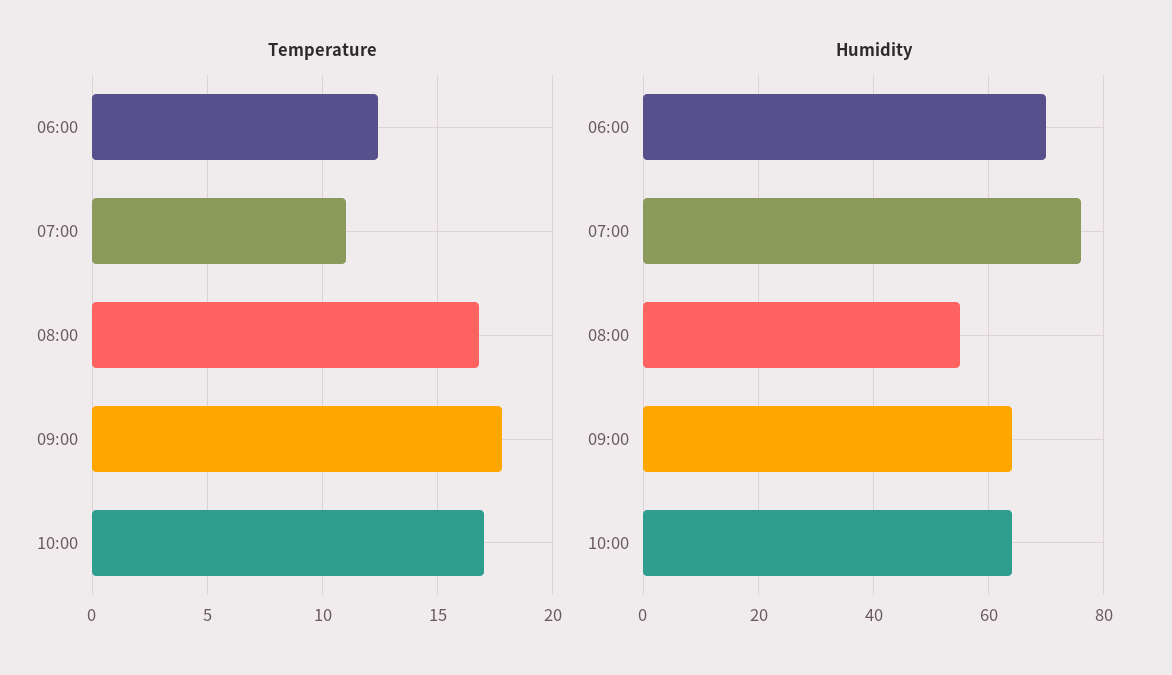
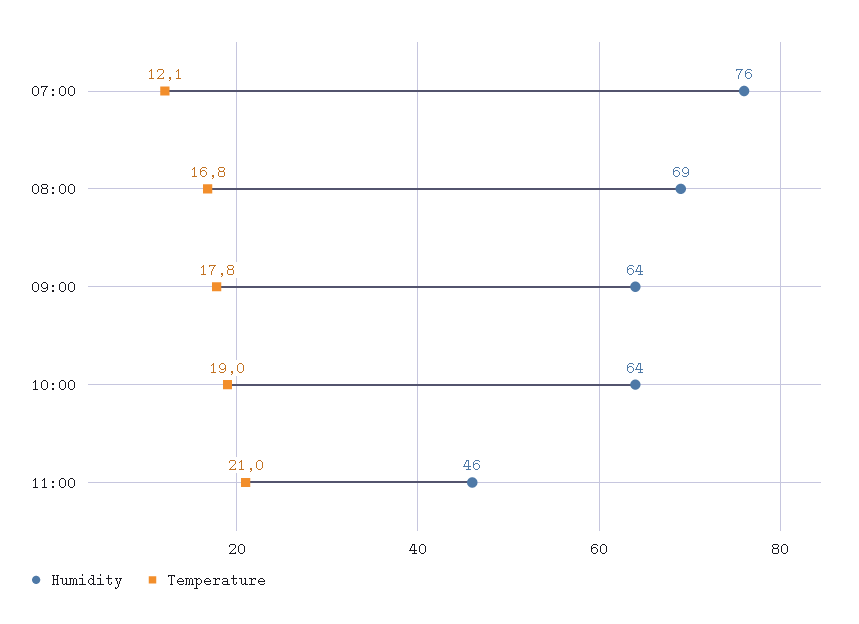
Temperature, 06:00: 12.5 -> none
Temperature, 07:00: 11 -> 12.1
Temperature, 10:00: 17 -> 19
Humidity, 06:00: 70 -> none
Humidity, 08:00: 55 -> 69
Humidity, 11:00: none -> 46
Temperature, 11:00: none -> 21

